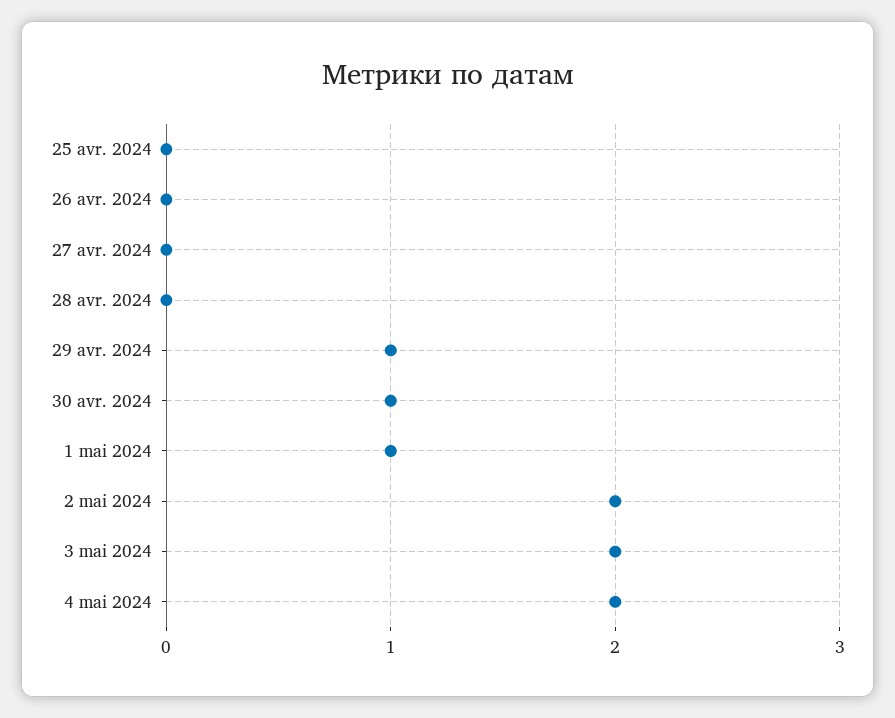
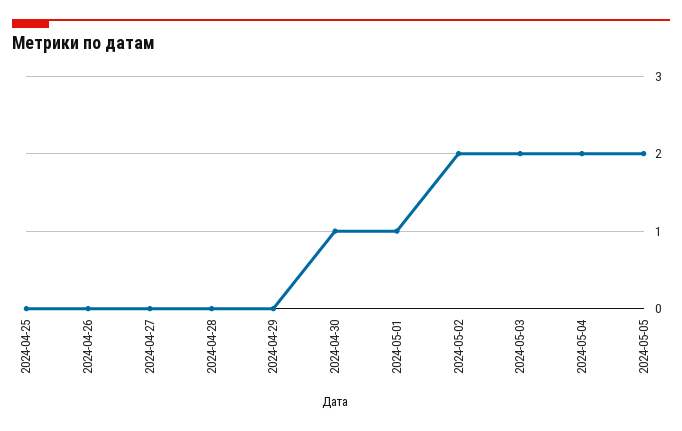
29 avr. 2024: 1 -> 0
2024-05-05: none -> 2

